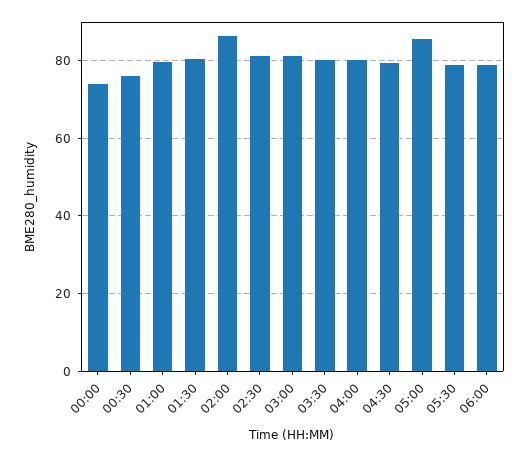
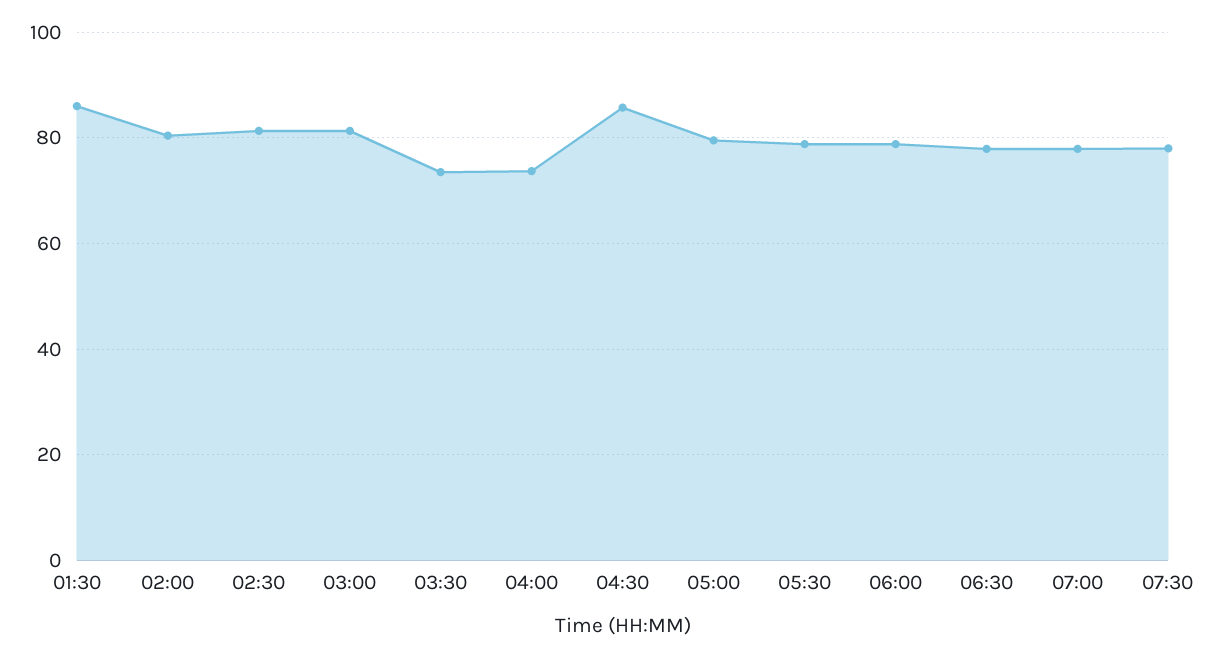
00:00: 74 -> none
00:30: 76 -> none
01:00: 80 -> none
01:30: 80 -> 86
02:00: 86 -> 80
03:30: 80 -> 74
04:00: 80 -> 74
04:30: 80 -> 86
05:00: 86 -> 80
06:30: none -> 78
07:00: none -> 78
07:30: none -> 78

